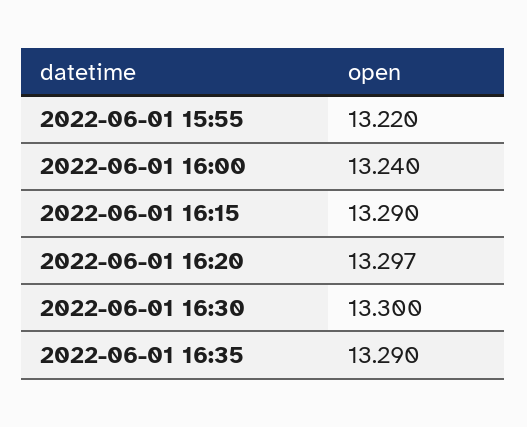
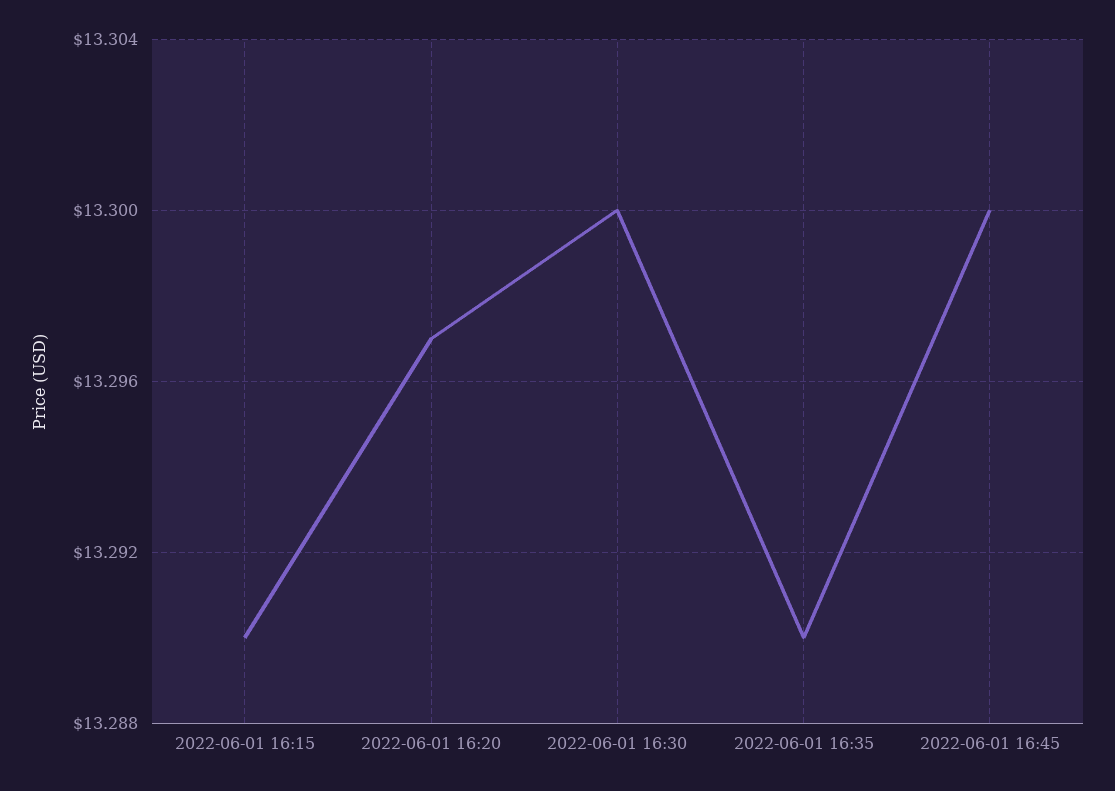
2022-06-01 15:55: 13.22 -> none
2022-06-01 16:00: 13.24 -> none
2022-06-01 16:45: none -> 13.3

